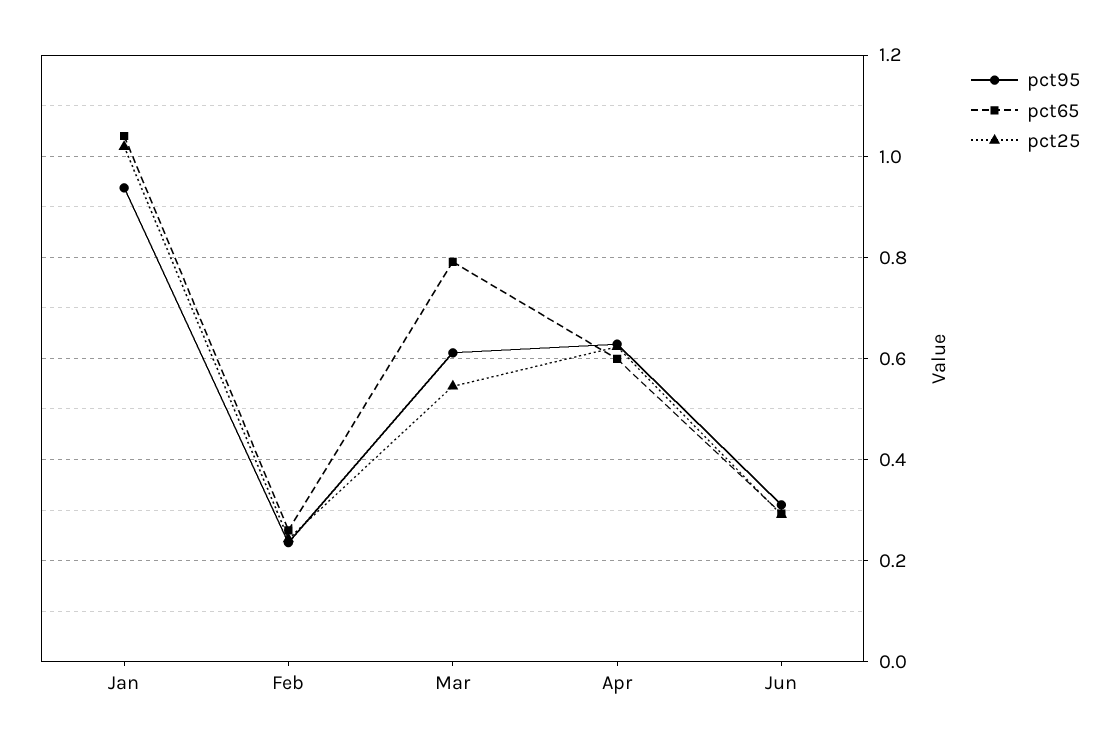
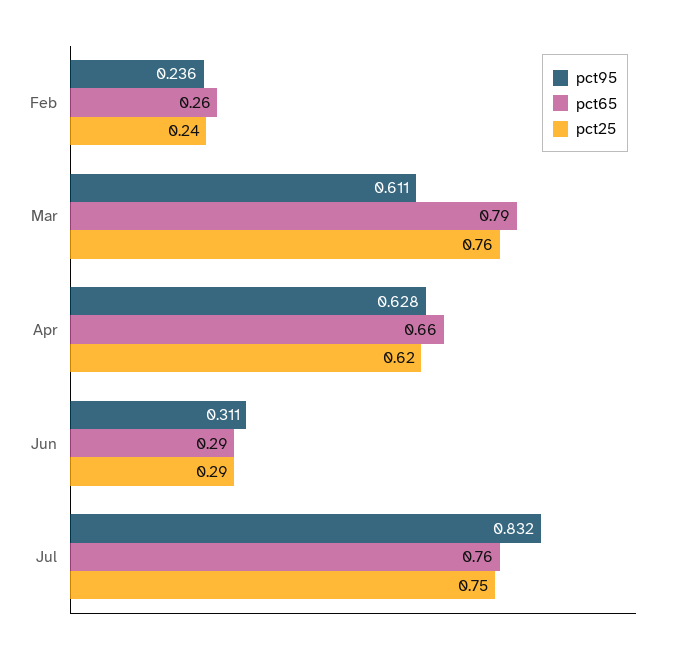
pct95, Jan: 0.94 -> none
pct65, Jan: 1.04 -> none
pct25, Jan: 1.02 -> none
pct25, Mar: 0.54 -> 0.76
pct65, Apr: 0.6 -> 0.66
pct95, Jul: none -> 0.832
pct65, Jul: none -> 0.76
pct25, Jul: none -> 0.75

